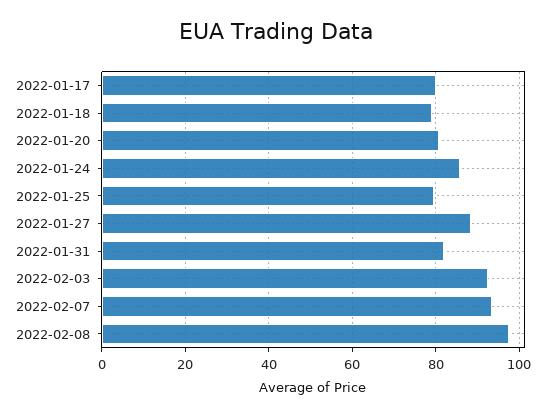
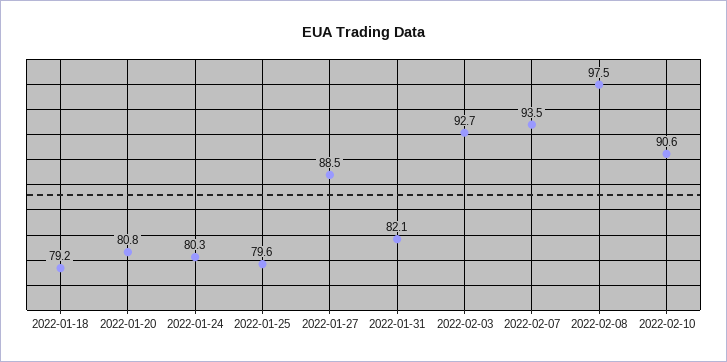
2022-01-17: 80 -> none
2022-01-24: 86 -> 80.3
2022-02-10: none -> 90.6

